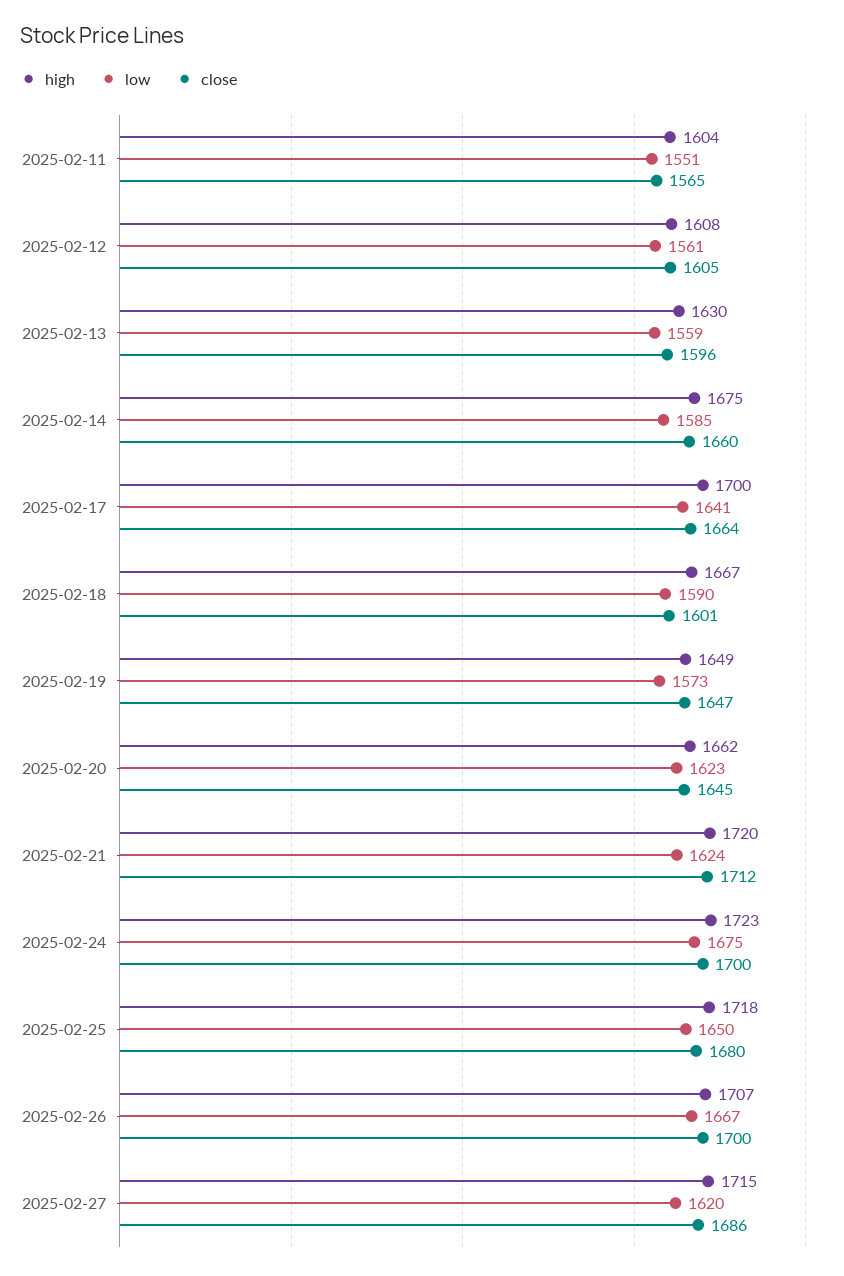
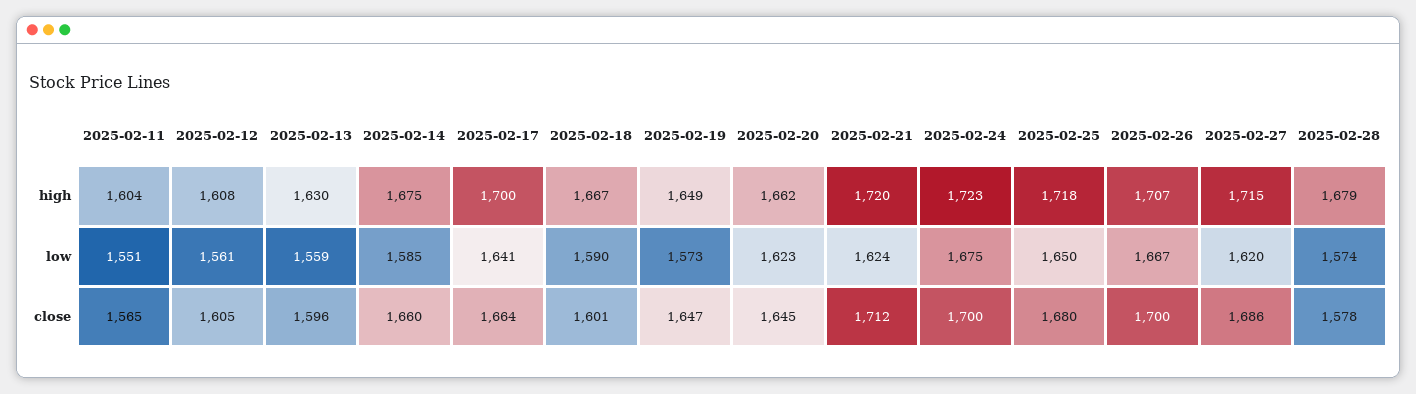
high, 2025-02-28: none -> 1679
low, 2025-02-28: none -> 1574
close, 2025-02-28: none -> 1578

